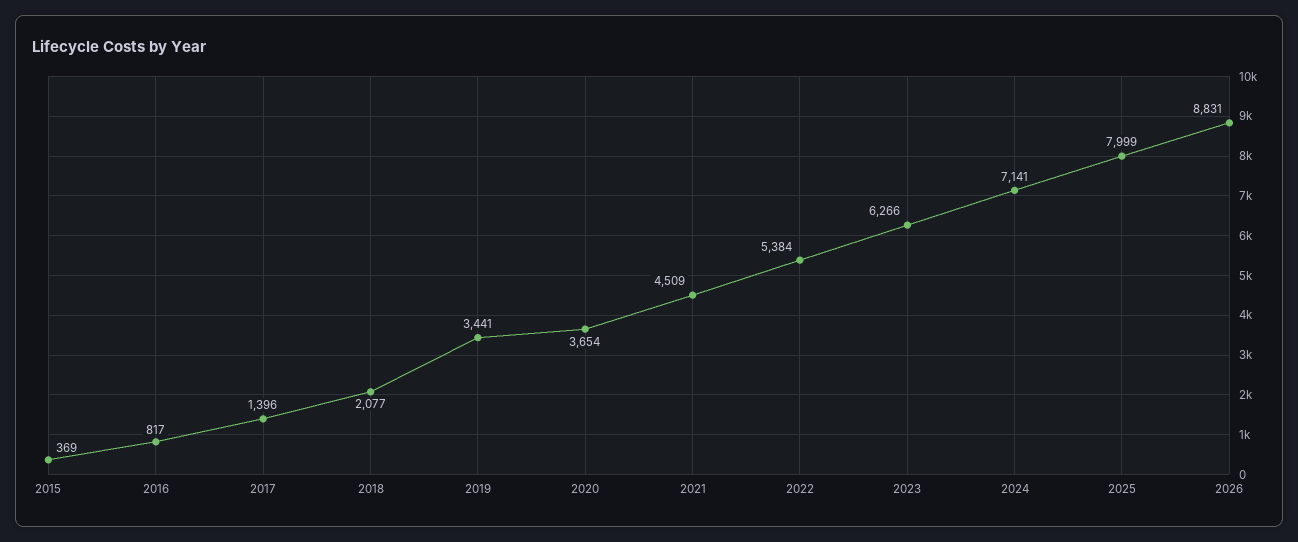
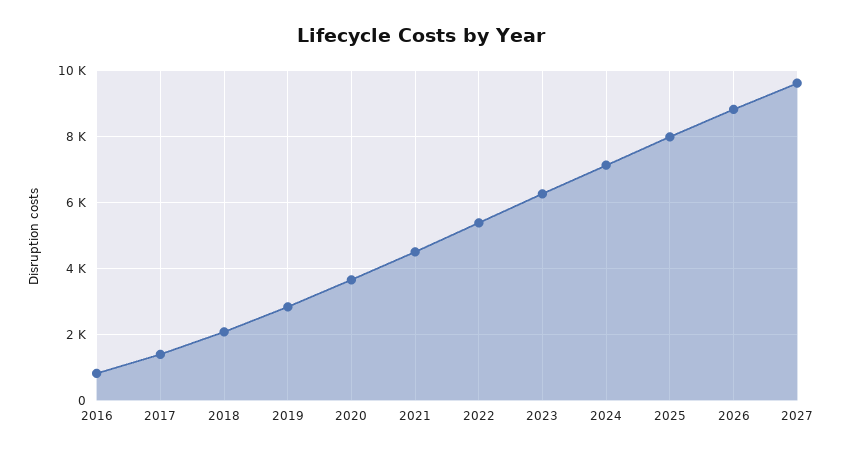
2015: 369 -> none
2019: 3441 -> 2800
2027: none -> 9600

